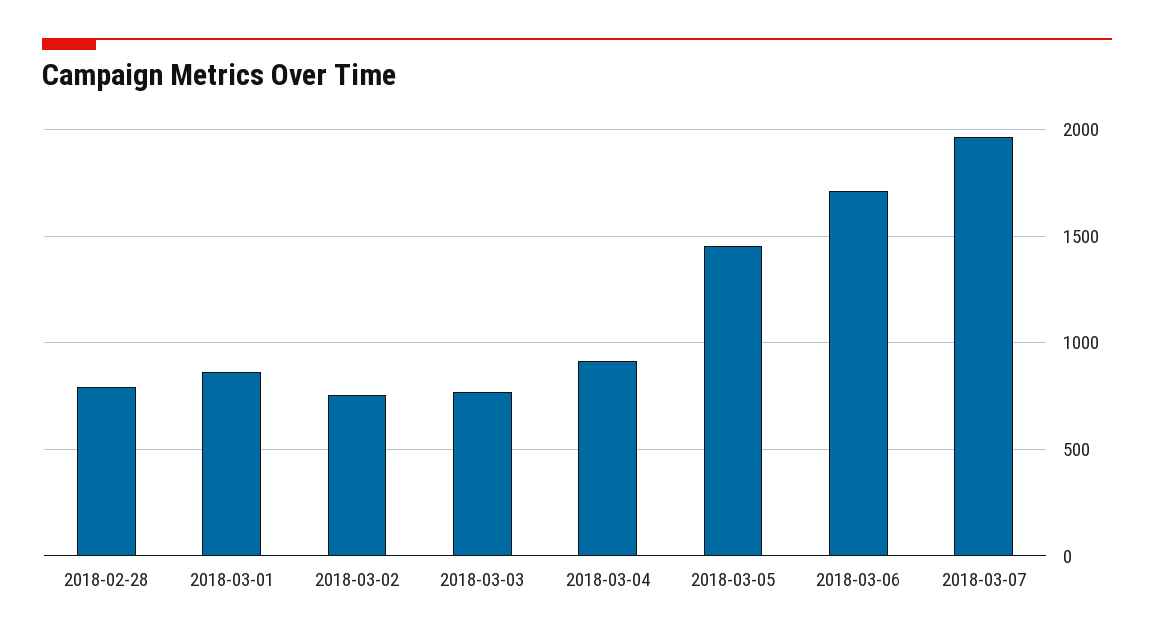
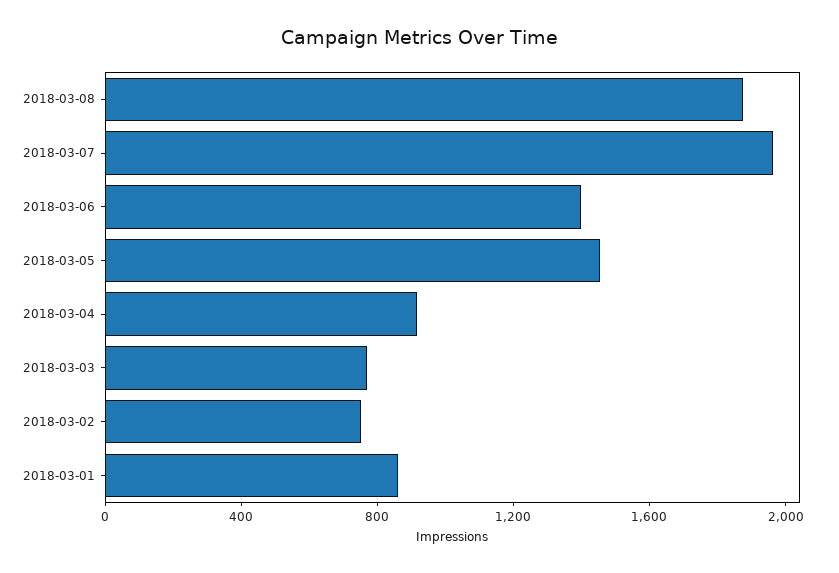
2018-02-28: 800 -> none
2018-03-06: 1700 -> 1400
2018-03-08: none -> 1900

